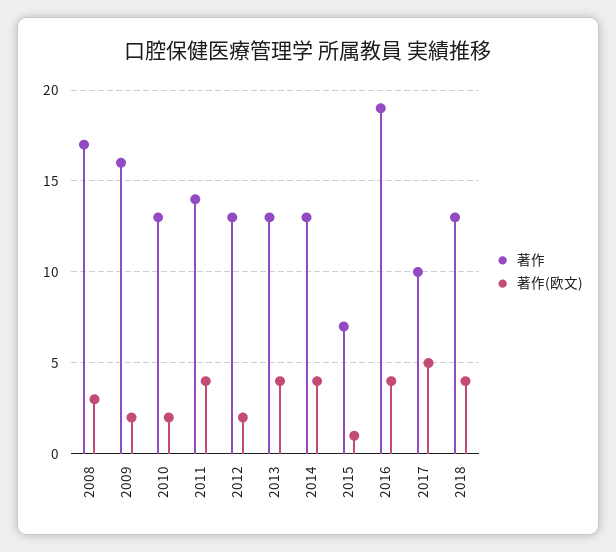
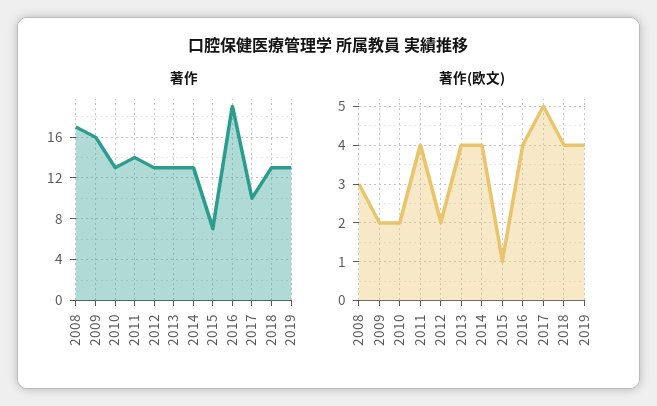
著作, 2019: none -> 13
著作(欧文), 2019: none -> 4

